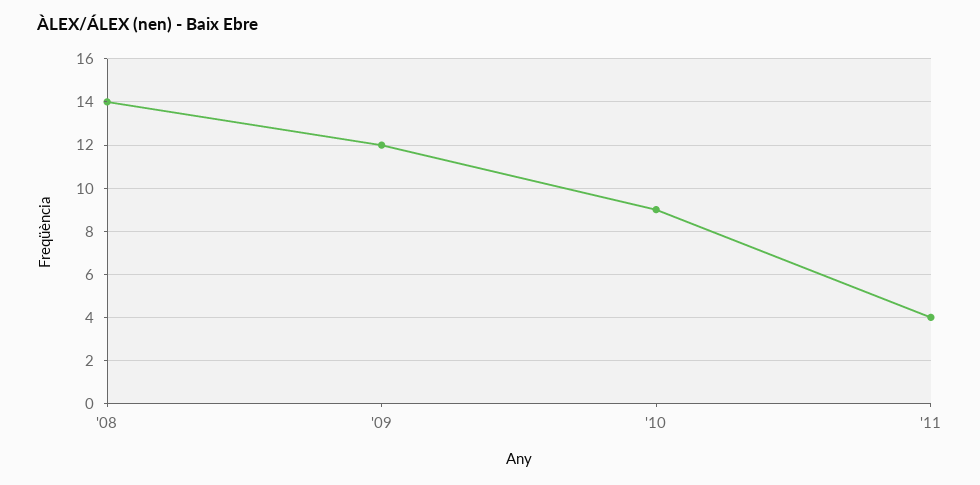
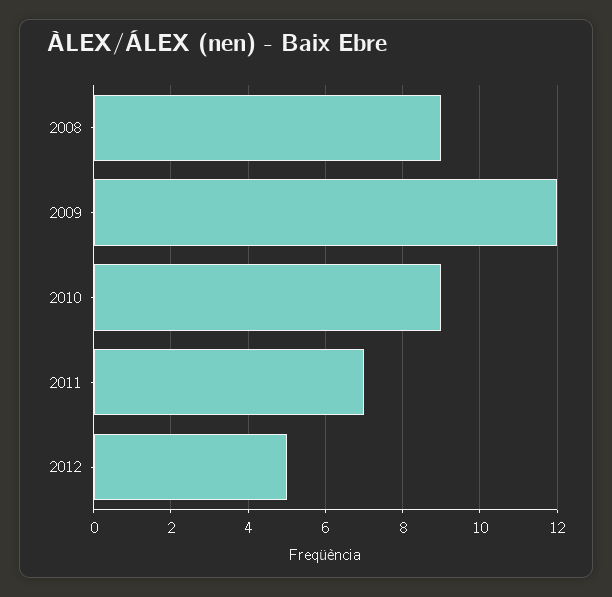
'08: 14 -> 9
'11: 4 -> 7
2012: none -> 5

